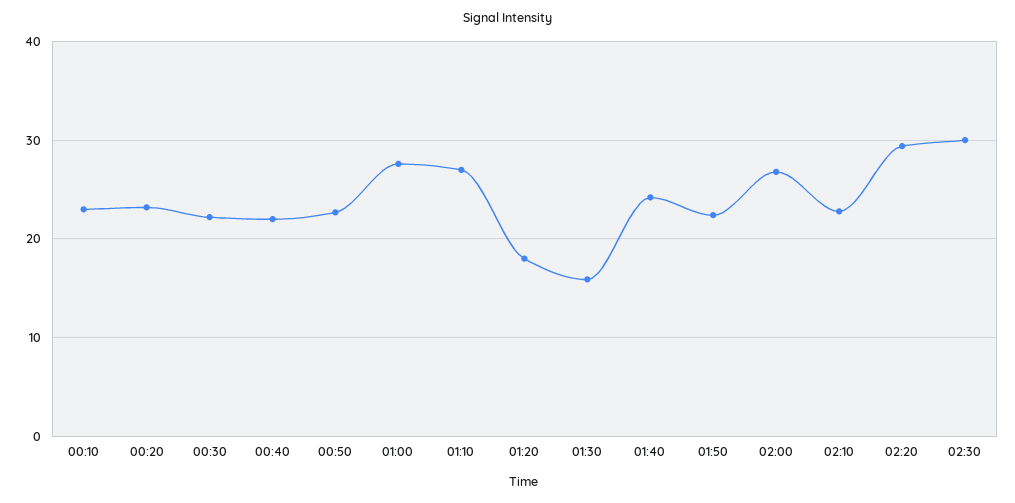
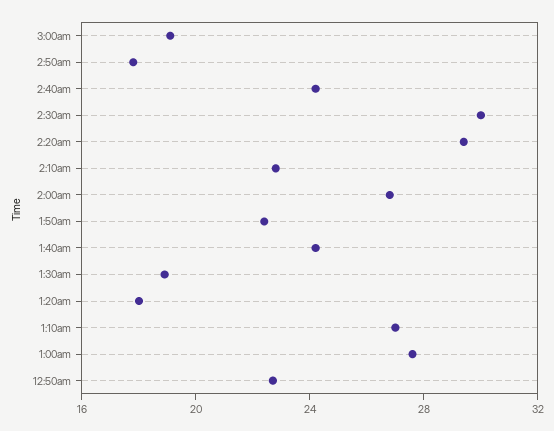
00:10: 23 -> none
00:20: 23 -> none
00:30: 22 -> none
00:40: 22 -> none
01:30: 16 -> 19
3:00am: none -> 19
2:50am: none -> 18
2:40am: none -> 24

